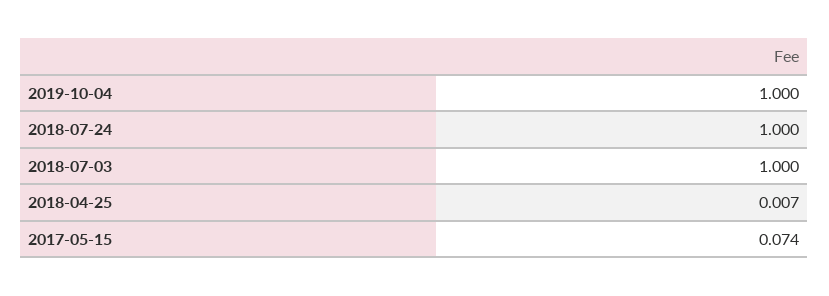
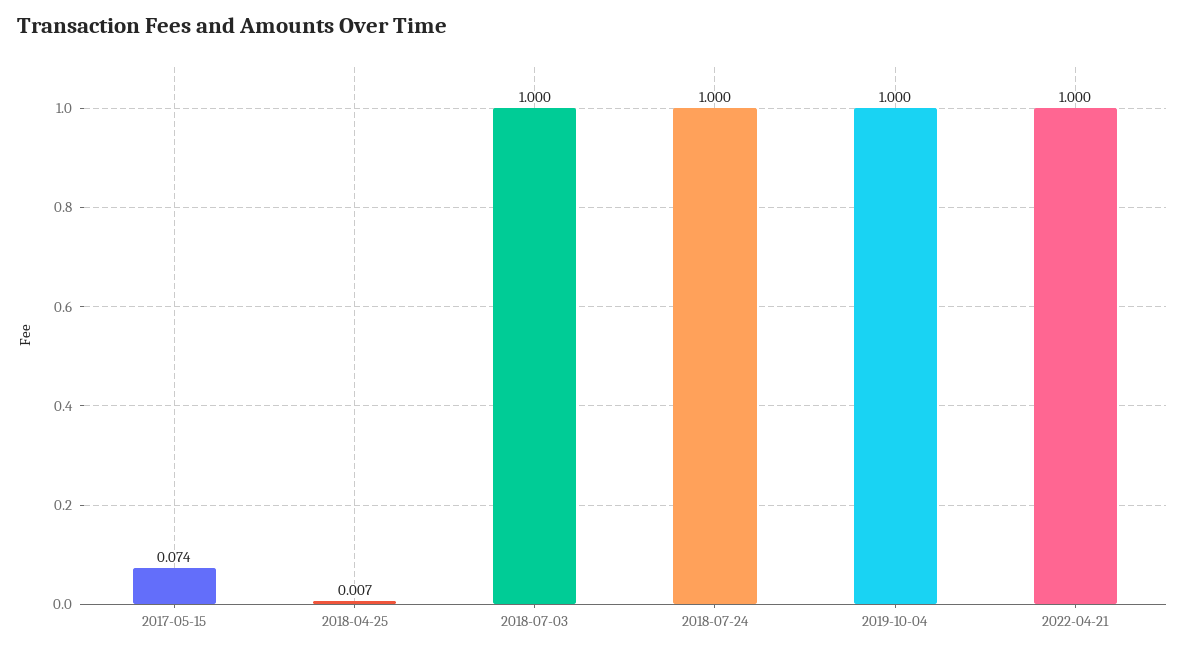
2022-04-21: none -> 1

